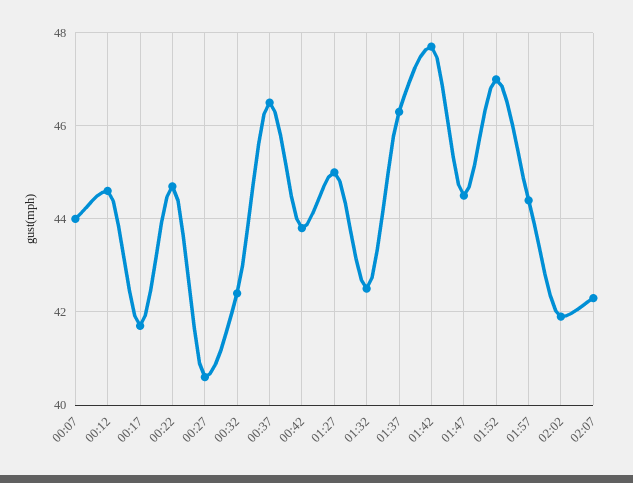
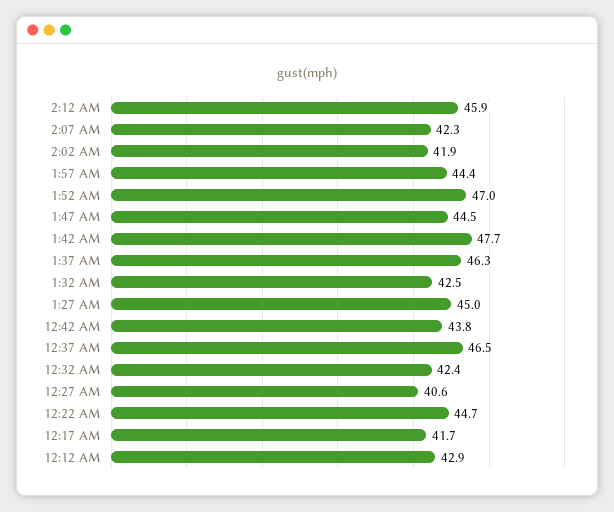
00:07: 44 -> none
00:12: 44.5 -> 42.9
2:12 AM: none -> 45.9

